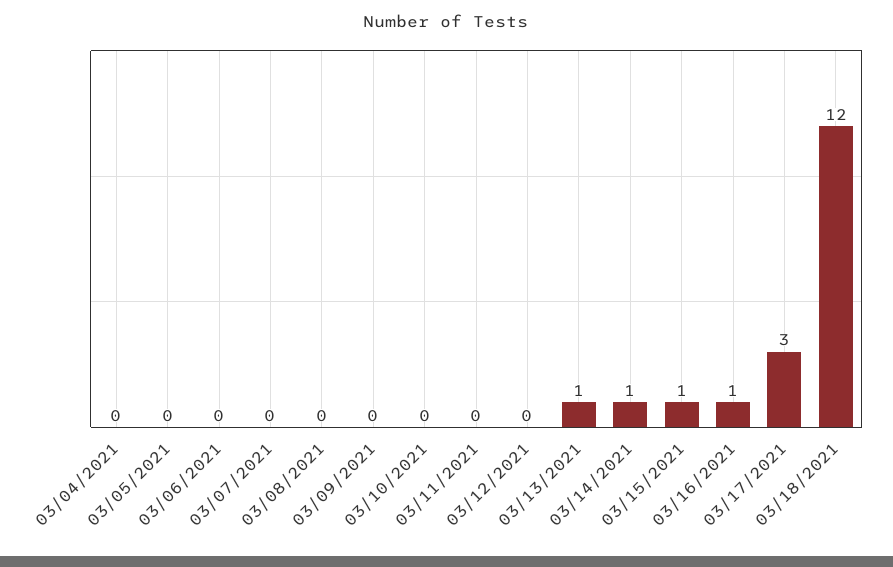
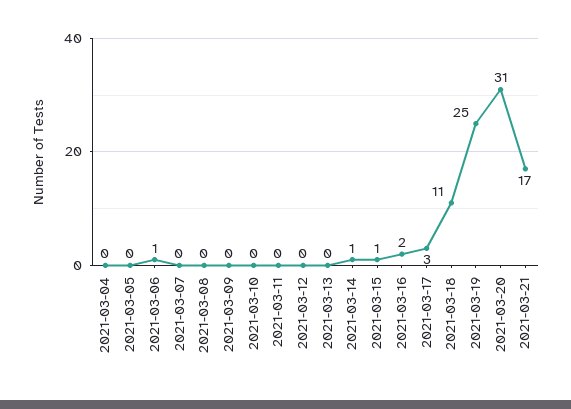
03/06/2021: 0 -> 1
03/13/2021: 1 -> 0
03/16/2021: 1 -> 2
03/18/2021: 12 -> 11
2021-03-19: none -> 25
2021-03-20: none -> 31
2021-03-21: none -> 17

